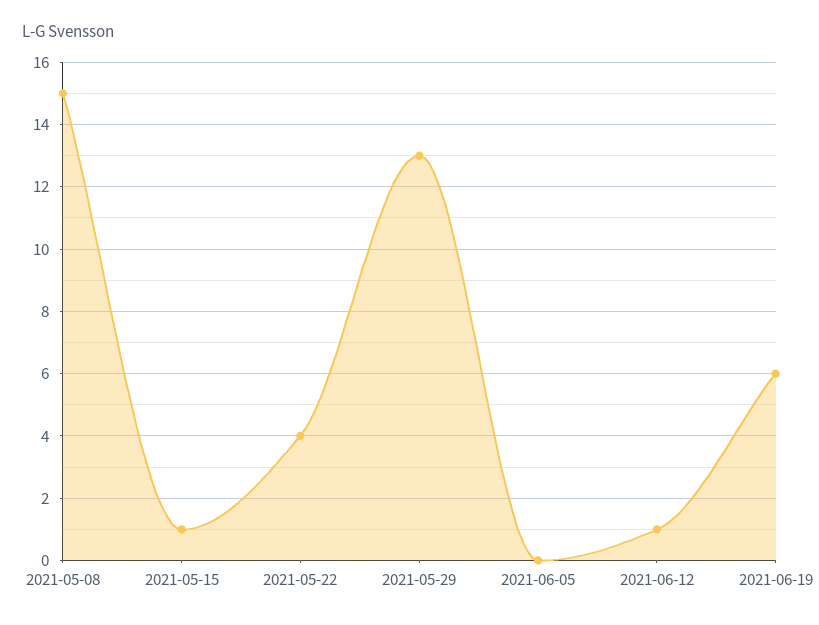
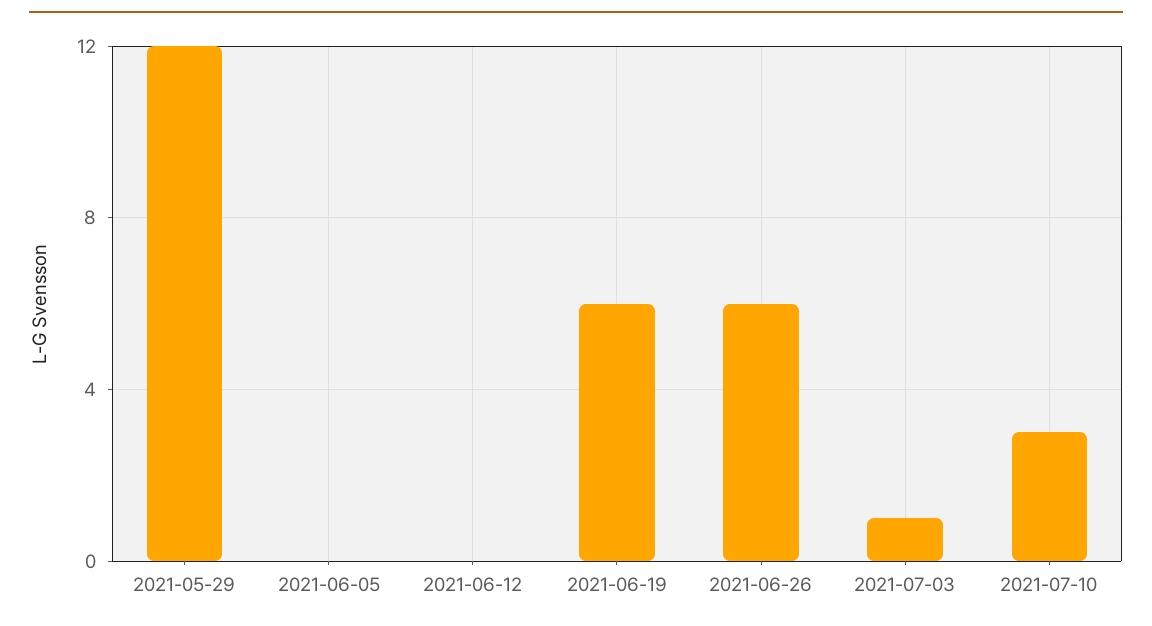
2021-05-08: 15 -> none
2021-05-15: 1 -> none
2021-05-22: 4 -> none
2021-05-29: 13 -> 12
2021-06-12: 1 -> 0
2021-06-26: none -> 6
2021-07-03: none -> 1
2021-07-10: none -> 3

